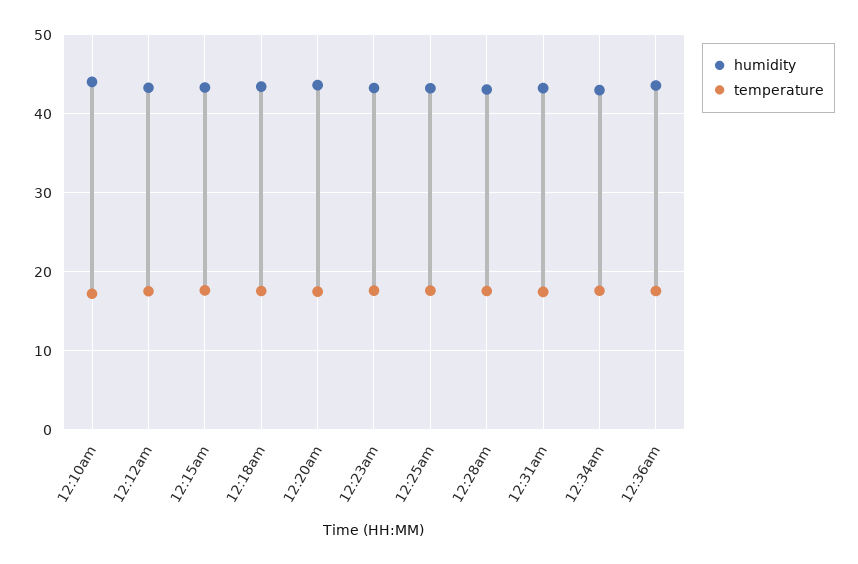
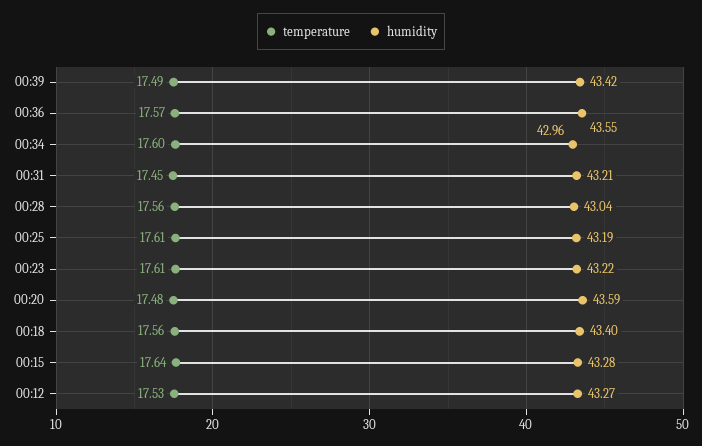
humidity, 12:10am: 44 -> none
temperature, 12:10am: 17 -> none
temperature, 00:39: none -> 17.49
humidity, 00:39: none -> 43.42

